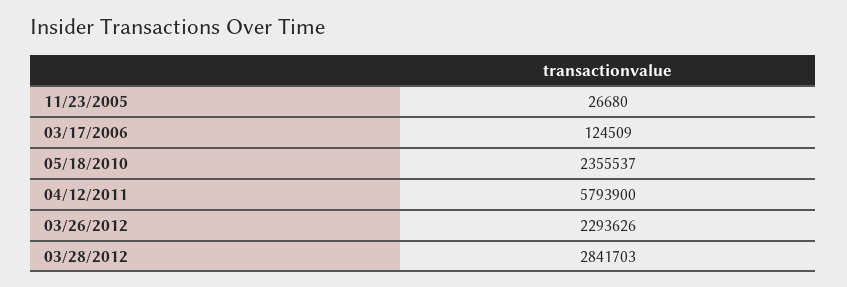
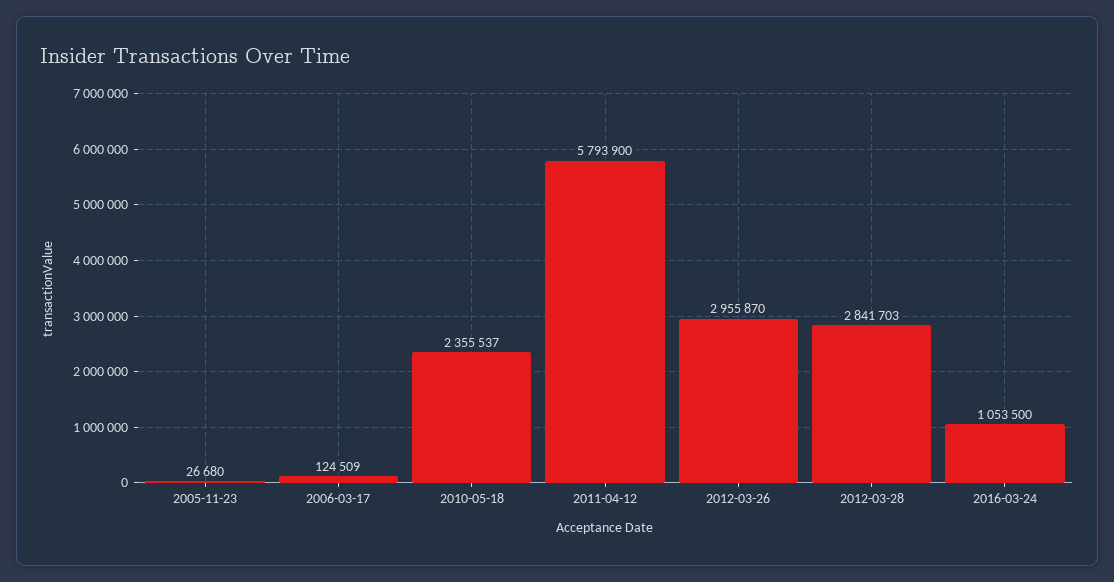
03/26/2012: 2293626 -> 2955870
2016-03-24: none -> 1053500

